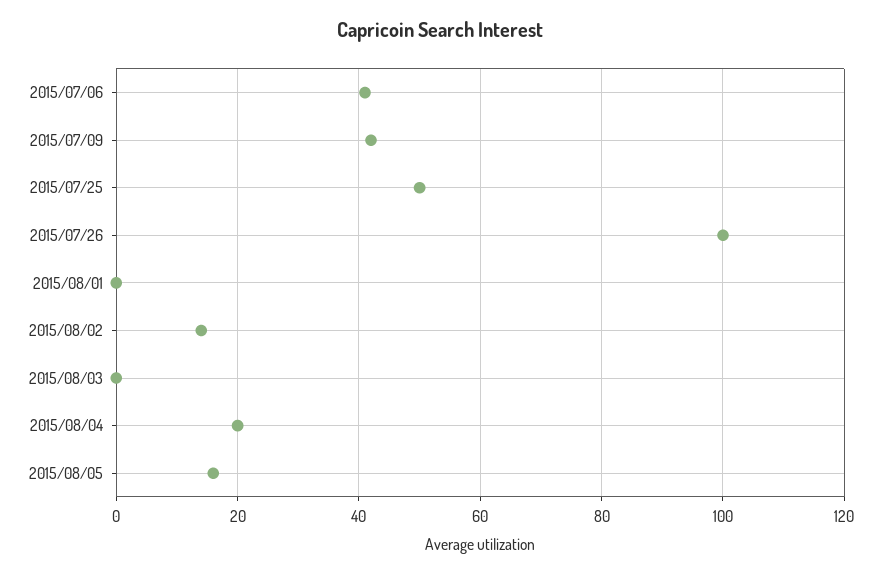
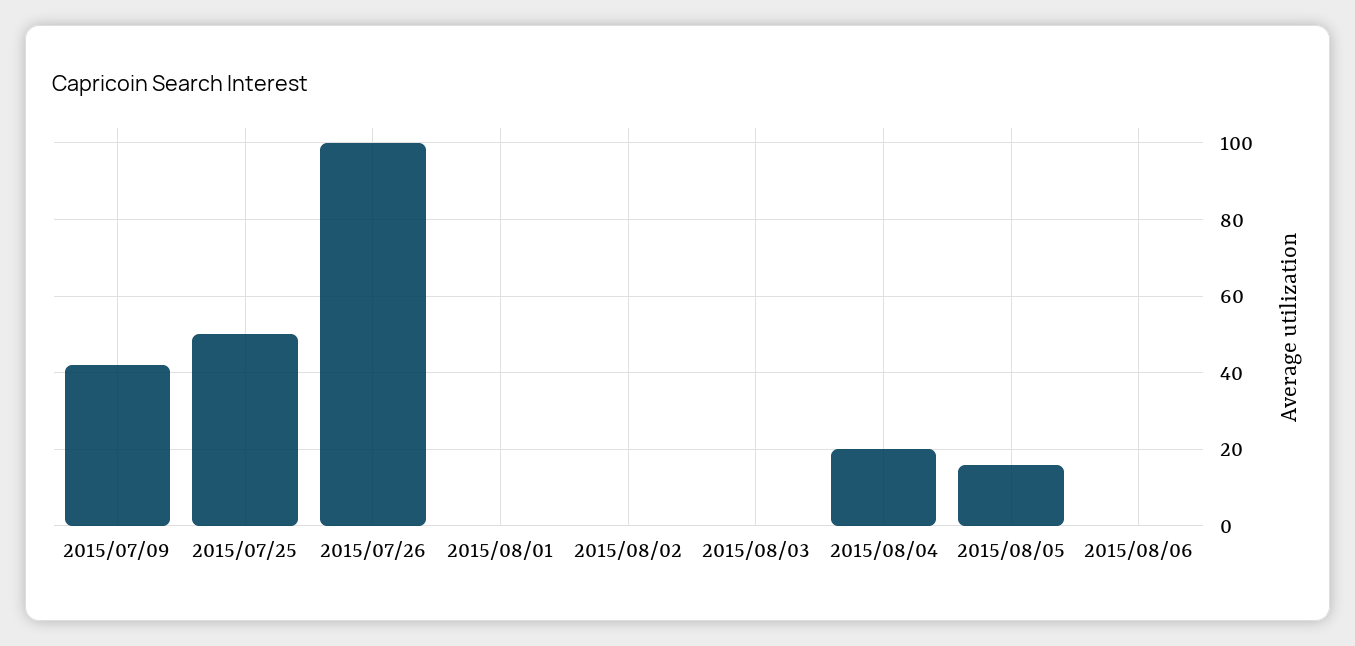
2015/07/06: 40 -> none
2015/08/02: 15 -> 0
2015/08/06: none -> 0

